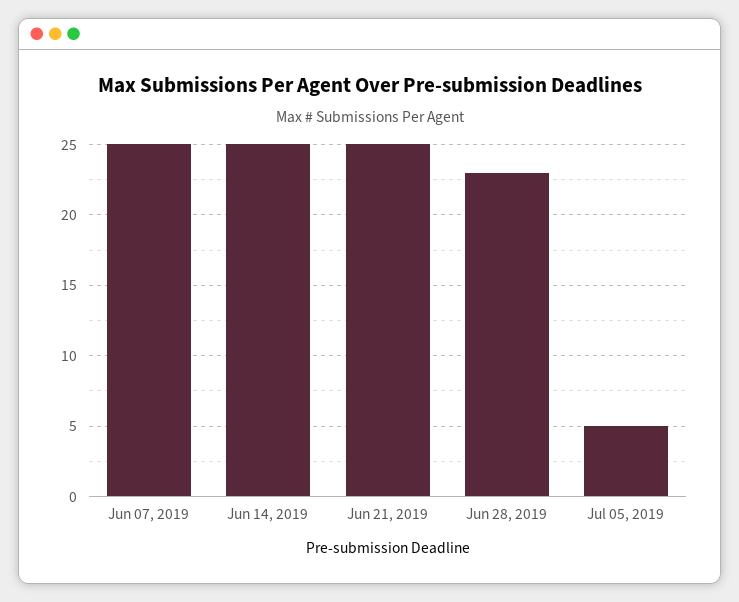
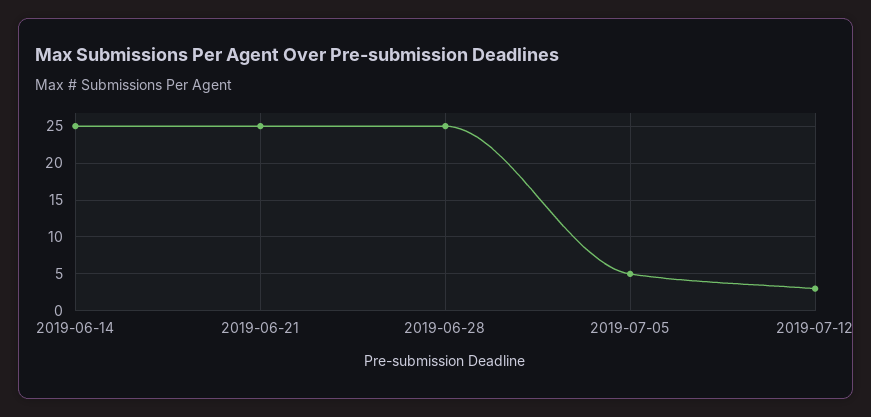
Jun 07, 2019: 25 -> none
Jun 28, 2019: 23 -> 25
2019-07-12: none -> 3

